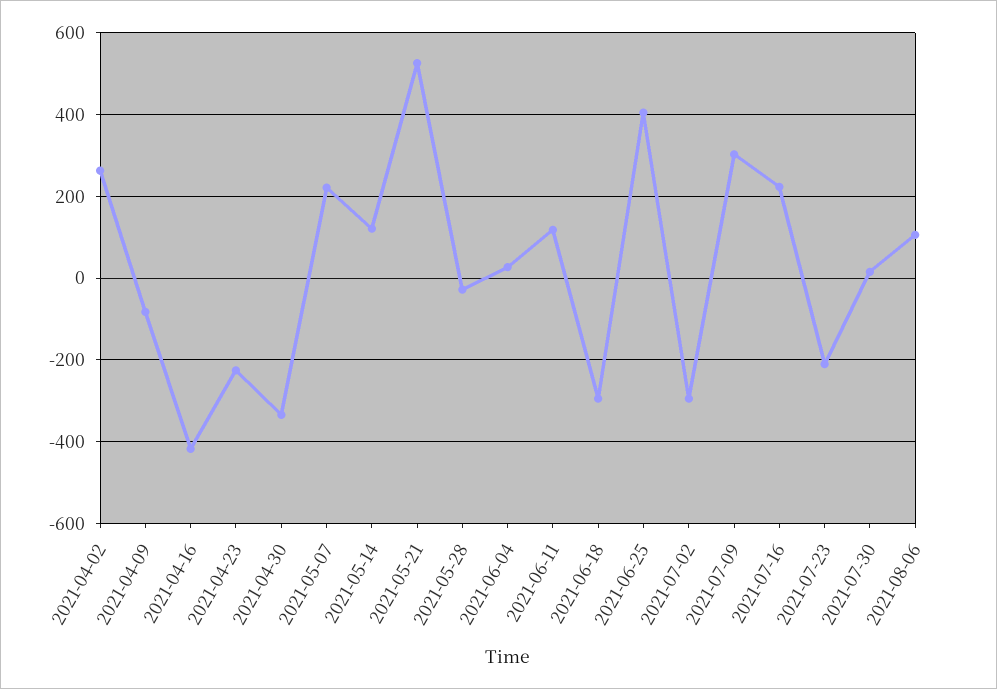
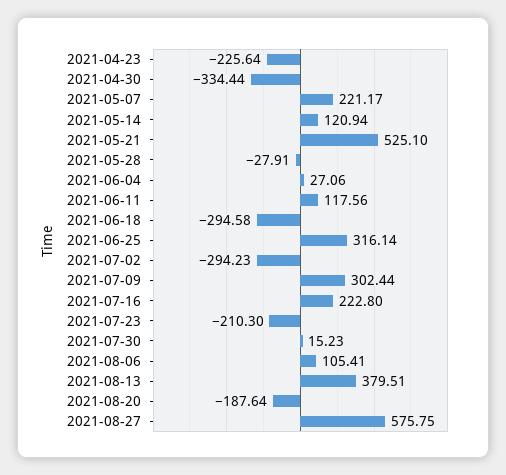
2021-04-02: 260 -> none
2021-04-09: -80 -> none
2021-04-16: -420 -> none
2021-06-25: 400 -> 316.14
2021-08-13: none -> 379.51
2021-08-20: none -> -187.64
2021-08-27: none -> 575.75

